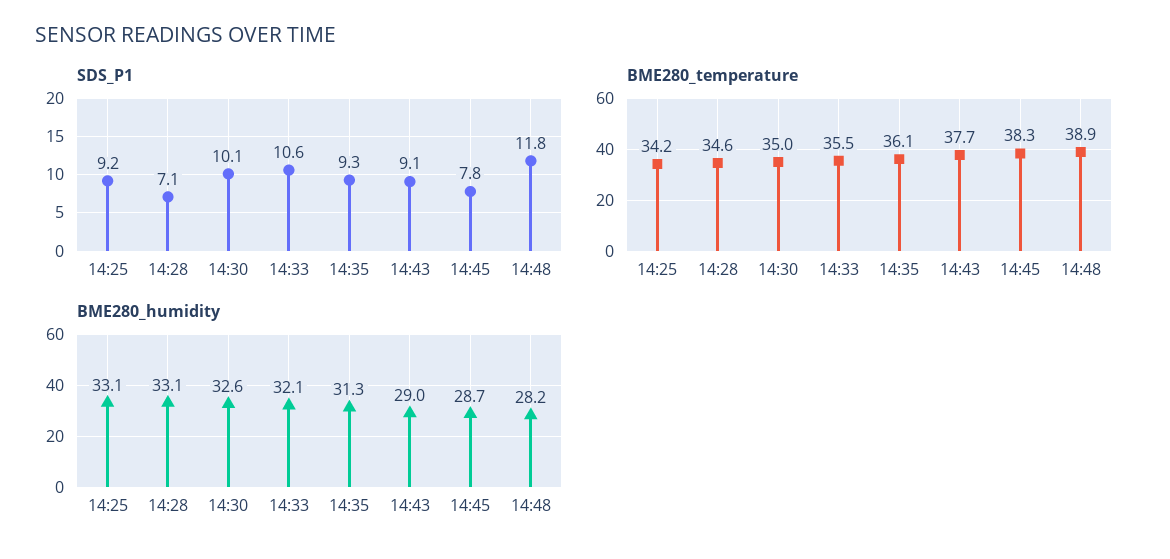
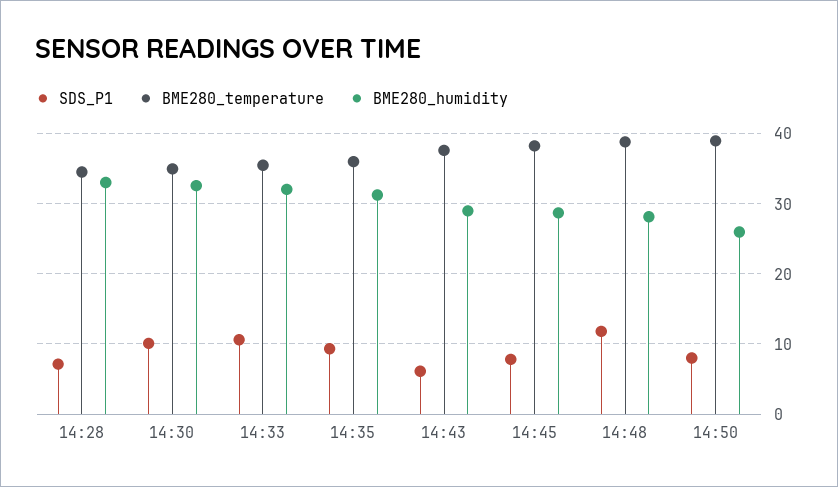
SDS_P1, 14:25: 9.2 -> none
SDS_P1, 14:43: 9.1 -> 6
BME280_temperature, 14:25: 34.2 -> none
BME280_humidity, 14:25: 33.1 -> none
SDS_P1, 14:50: none -> 8
BME280_temperature, 14:50: none -> 39
BME280_humidity, 14:50: none -> 26

